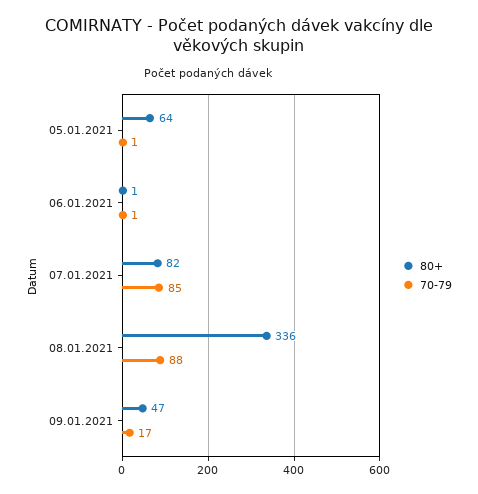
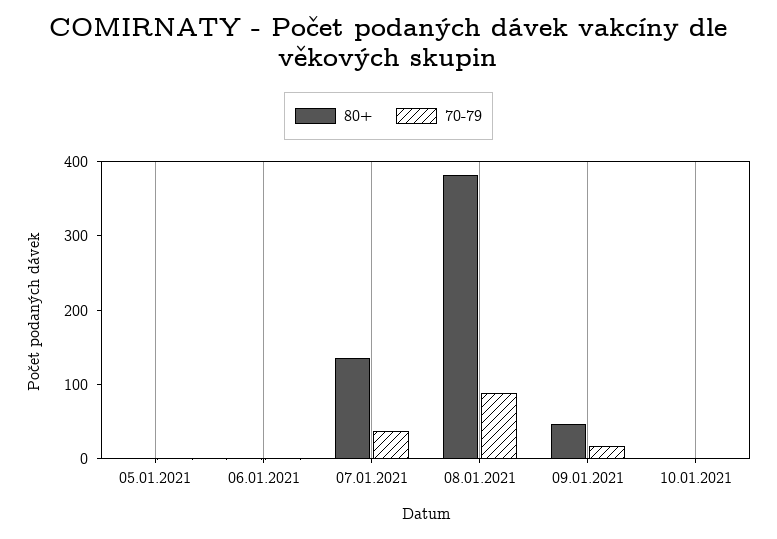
80+, 05.01.2021: 64 -> 0
80+, 07.01.2021: 82 -> 140
70-79, 07.01.2021: 85 -> 40
80+, 08.01.2021: 336 -> 380
80+, 10.01.2021: none -> 0
70-79, 10.01.2021: none -> 0

